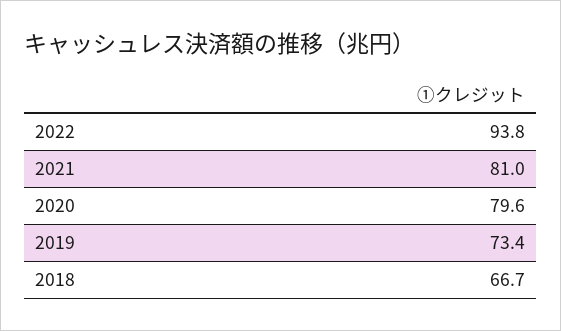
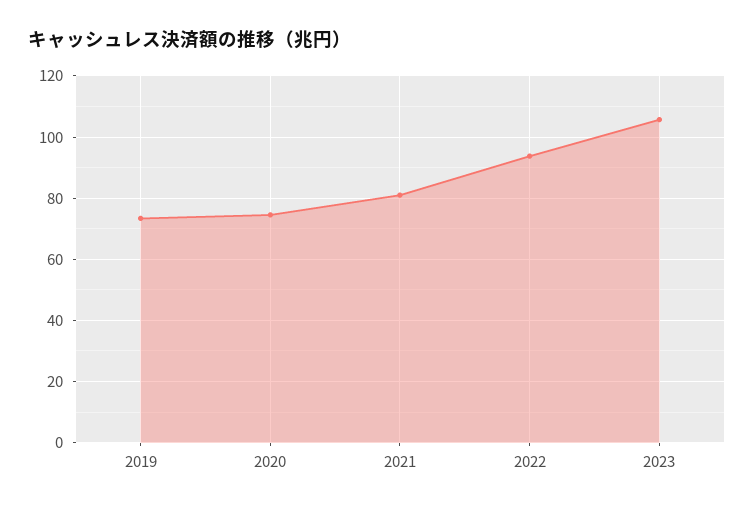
2020: 79.6 -> 74
2018: 66.7 -> none
2023: none -> 106

